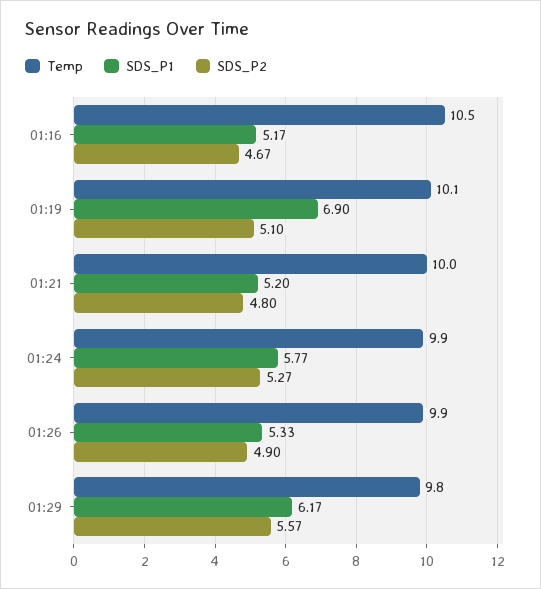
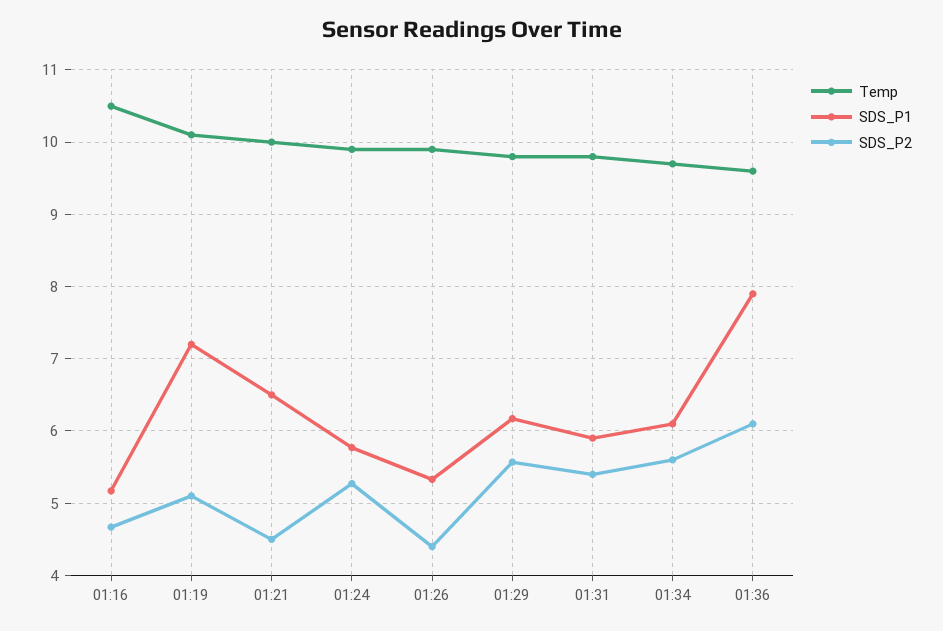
SDS_P1, 01:19: 6.9 -> 7.2
SDS_P1, 01:21: 5.2 -> 6.5
SDS_P2, 01:21: 4.8 -> 4.5
SDS_P2, 01:26: 4.9 -> 4.4
Temp, 01:31: none -> 9.8
SDS_P1, 01:31: none -> 5.9
SDS_P2, 01:31: none -> 5.4
Temp, 01:34: none -> 9.7
SDS_P1, 01:34: none -> 6.1
SDS_P2, 01:34: none -> 5.6
Temp, 01:36: none -> 9.6
SDS_P1, 01:36: none -> 7.9
SDS_P2, 01:36: none -> 6.1

